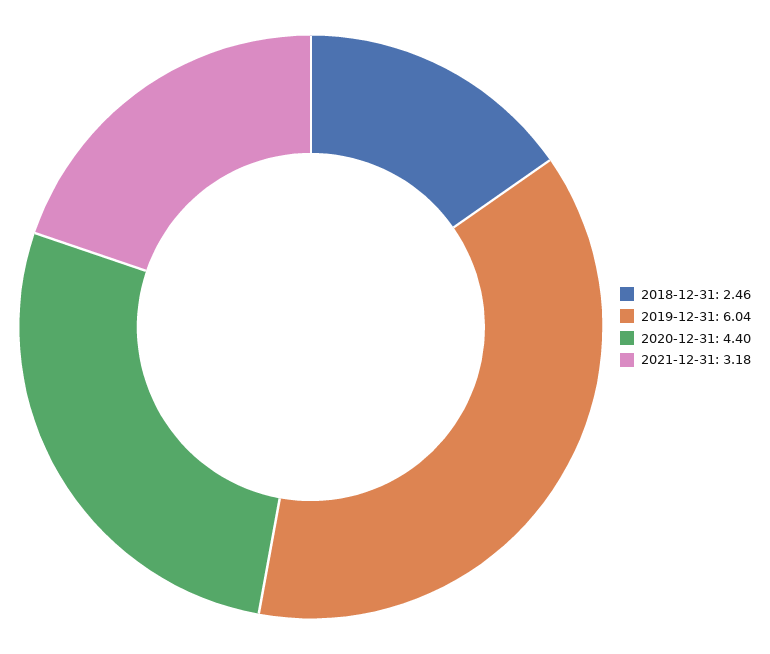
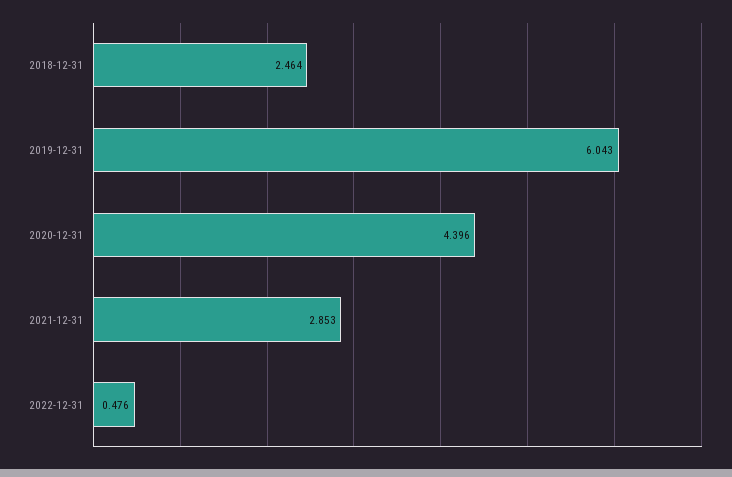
2021-12-31: 3.18 -> 2.853
2022-12-31: none -> 0.476

